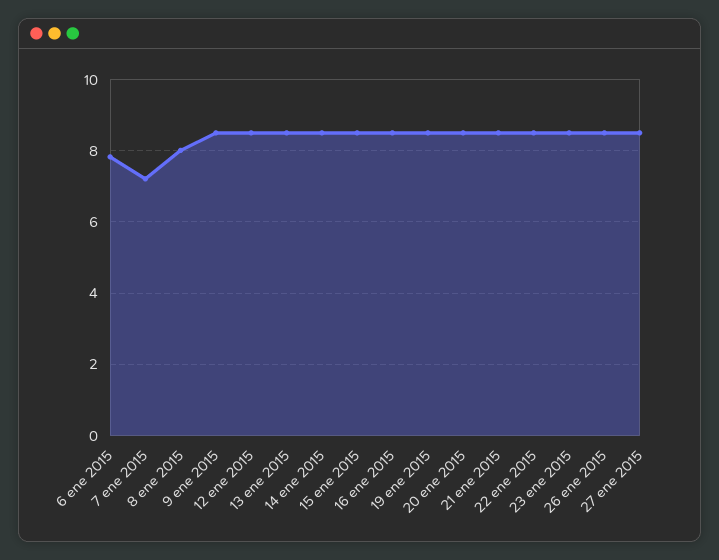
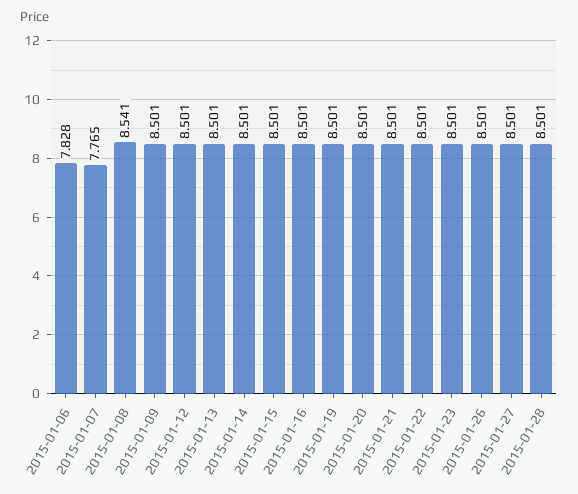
7 ene 2015: 7.2 -> 7.765
8 ene 2015: 8 -> 8.541
2015-01-28: none -> 8.501

